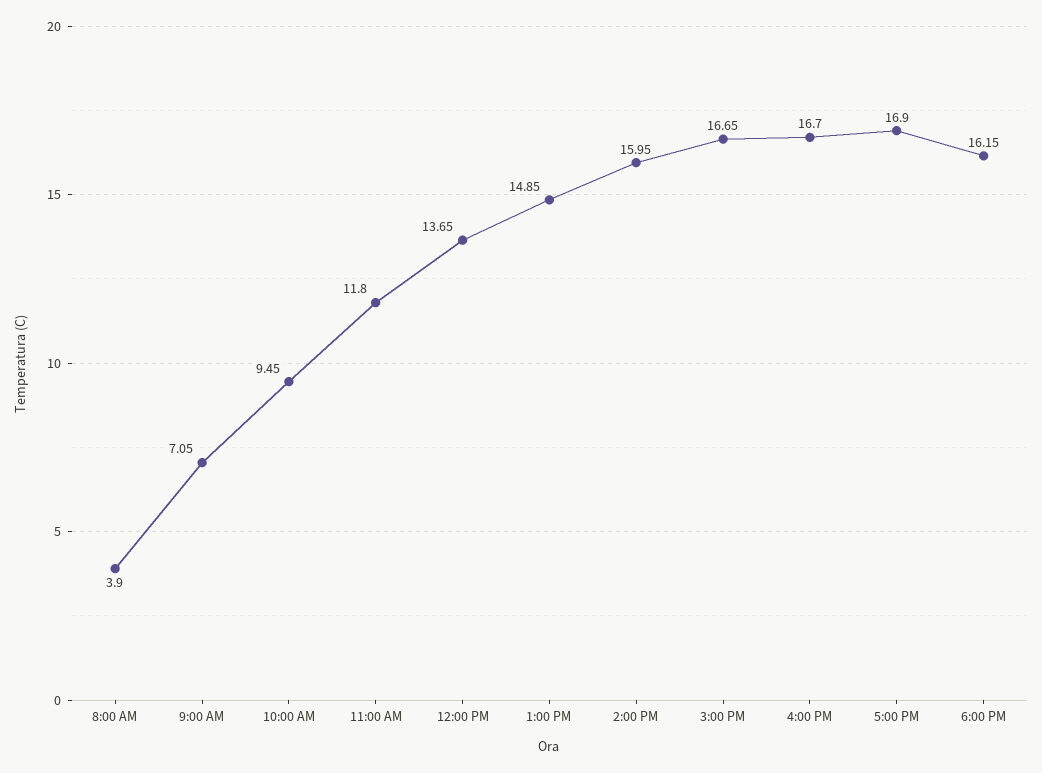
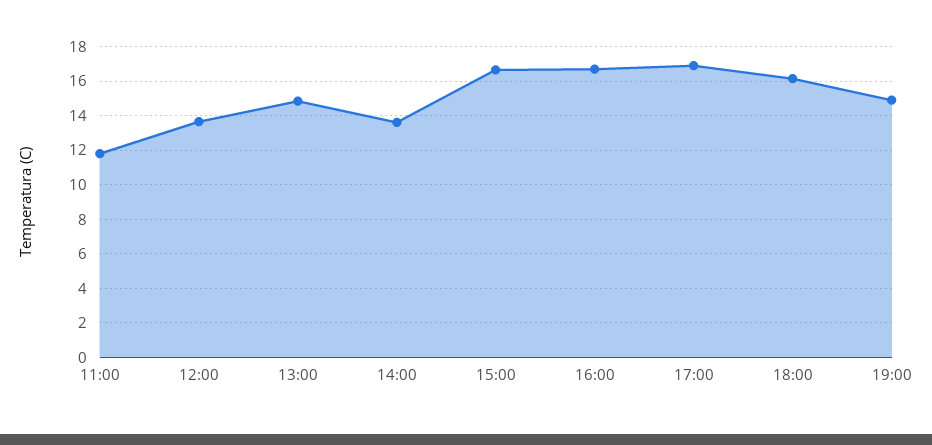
8:00 AM: 3.9 -> none
9:00 AM: 7.05 -> none
10:00 AM: 9.45 -> none
2:00 PM: 15.95 -> 13.5
19:00: none -> 15

